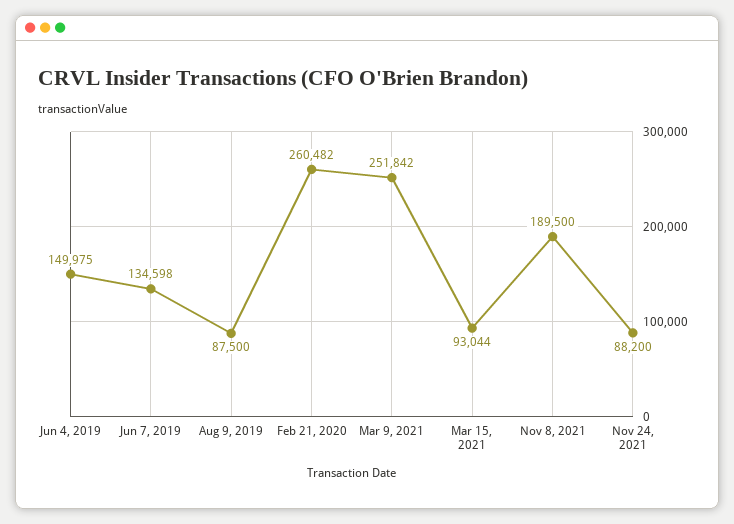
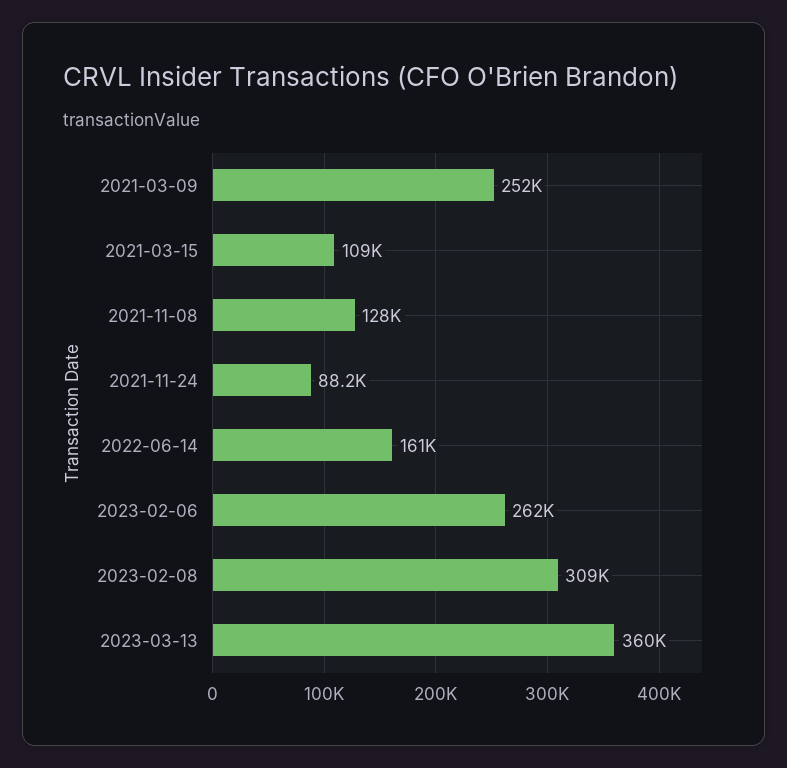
Jun 4, 2019: 149975 -> none
Jun 7, 2019: 134598 -> none
Aug 9, 2019: 87500 -> none
Feb 21, 2020: 260482 -> none
Mar 15, 2021: 93044 -> 109000
Nov 8, 2021: 189500 -> 128000
2022-06-14: none -> 161000
2023-02-06: none -> 262000
2023-02-08: none -> 309000
2023-03-13: none -> 360000

